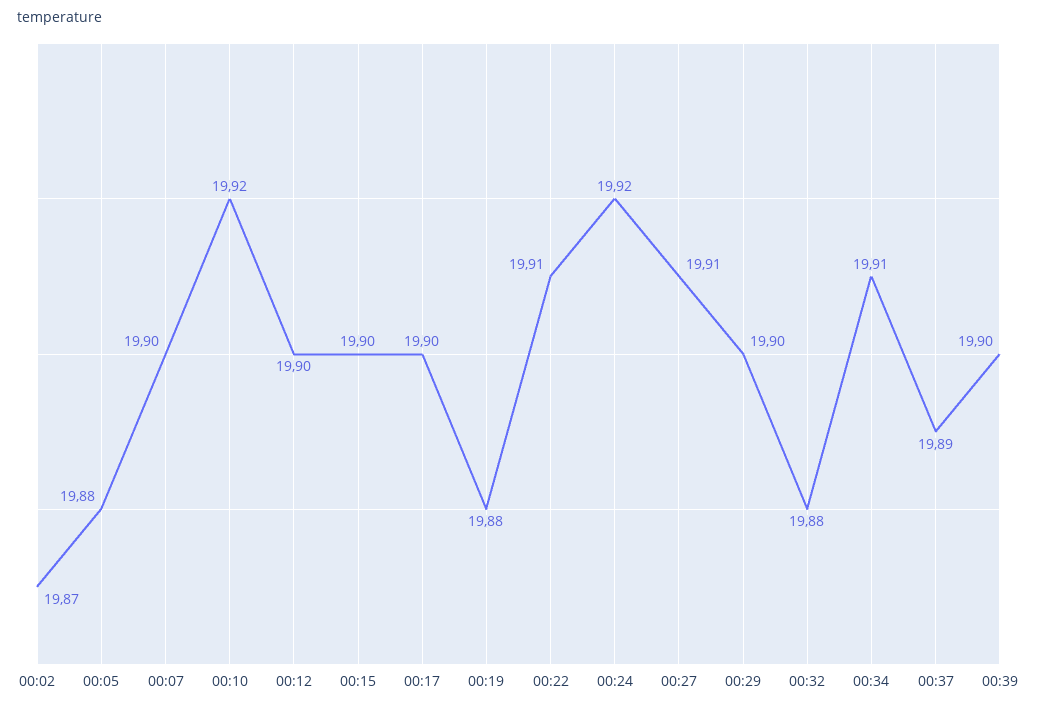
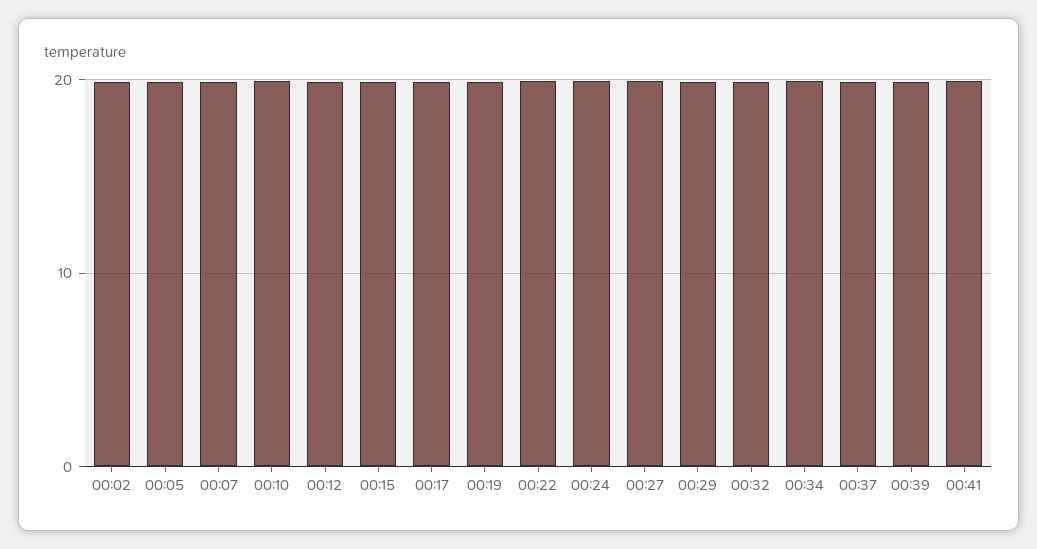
00:41: none -> 20

